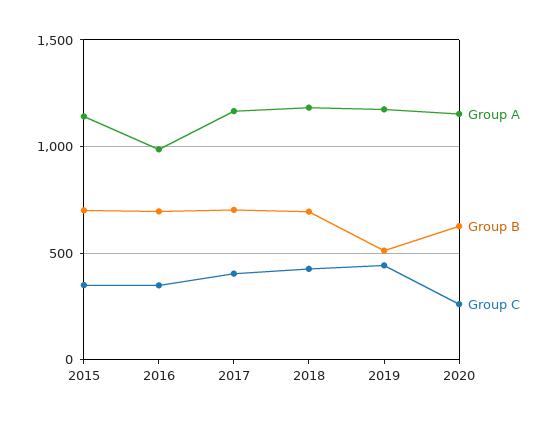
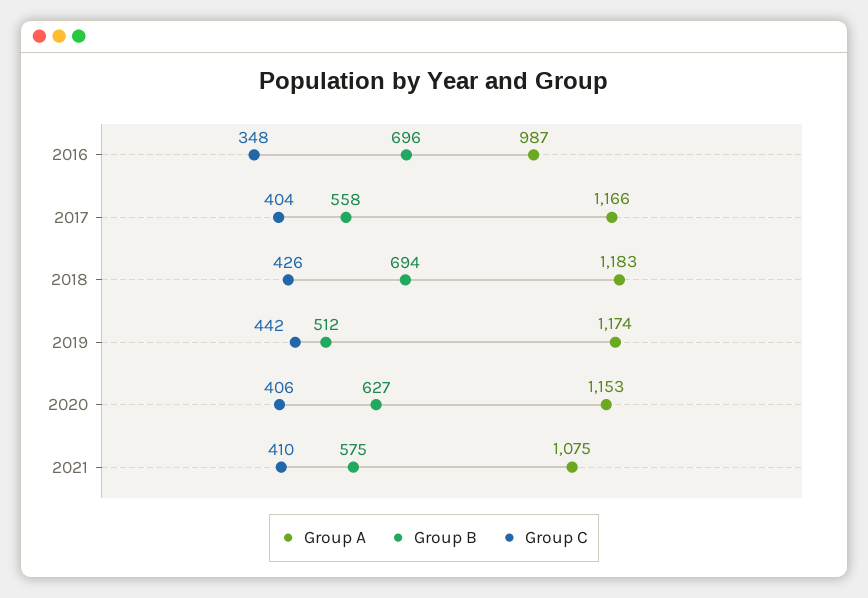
Group A, 2015: 1150 -> none
Group B, 2015: 700 -> none
Group C, 2015: 350 -> none
Group B, 2017: 700 -> 558
Group C, 2020: 250 -> 406
Group A, 2021: none -> 1075
Group B, 2021: none -> 575
Group C, 2021: none -> 410

